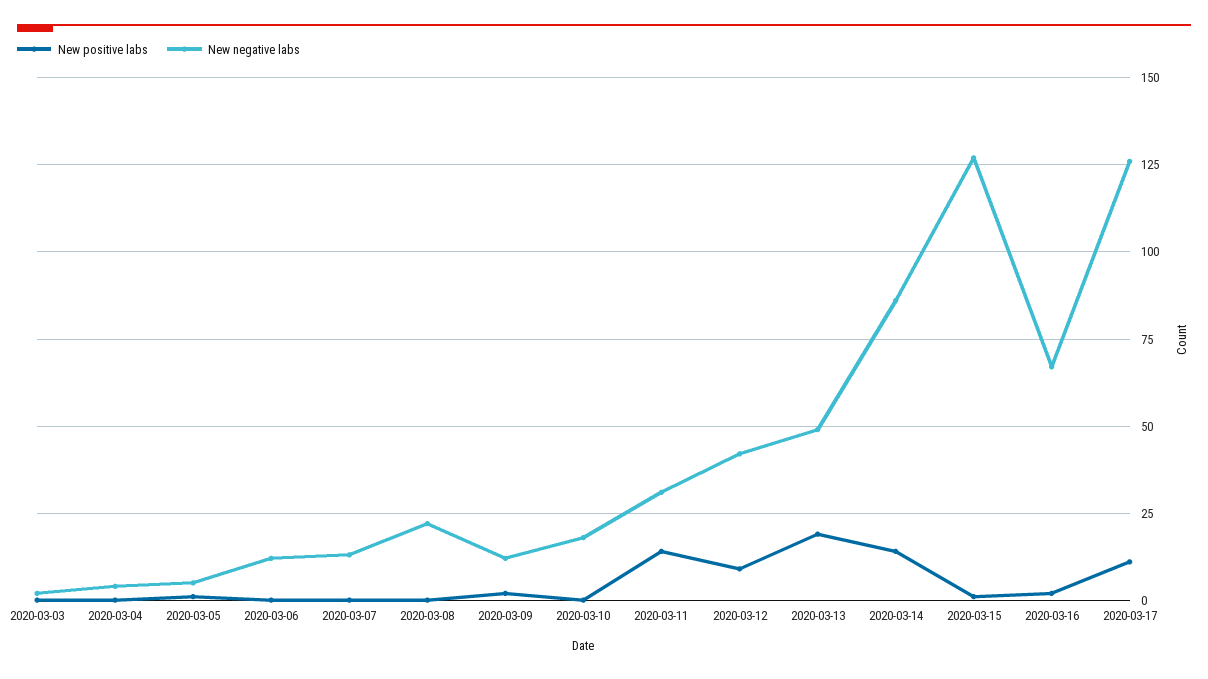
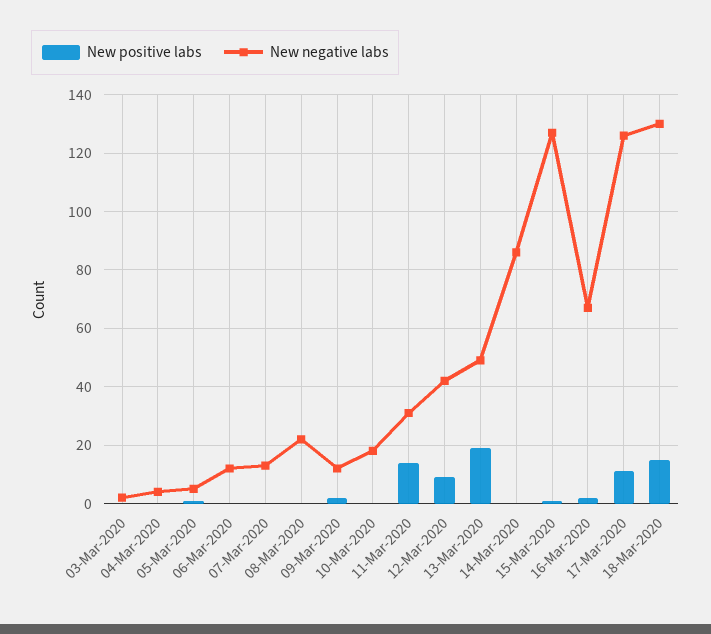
New positive labs, 2020-03-14: 15 -> 0
New positive labs, 18-Mar-2020: none -> 15
New negative labs, 18-Mar-2020: none -> 130

